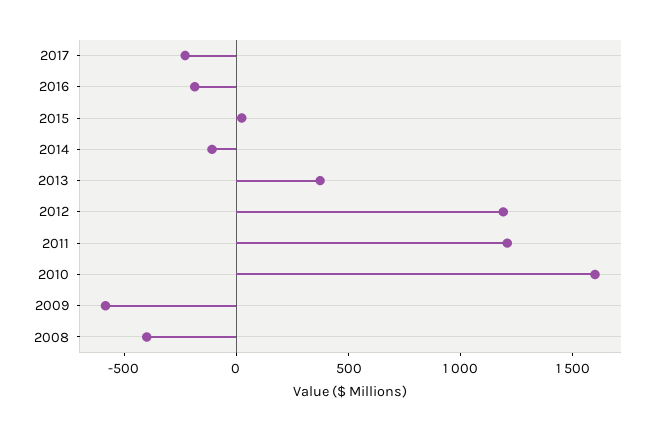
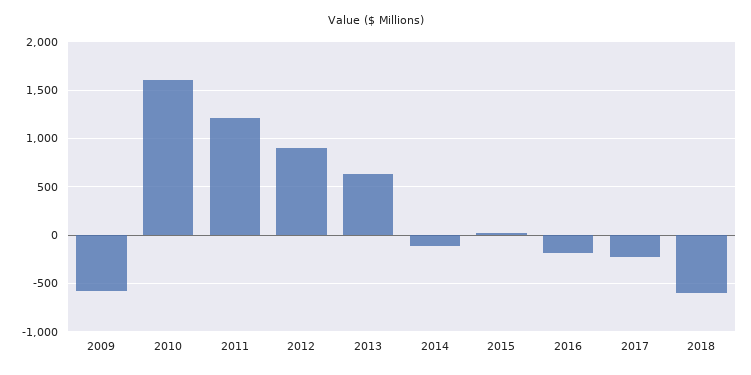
2013: 400 -> 600
2012: 1200 -> 900
2008: -400 -> none
2018: none -> -600

